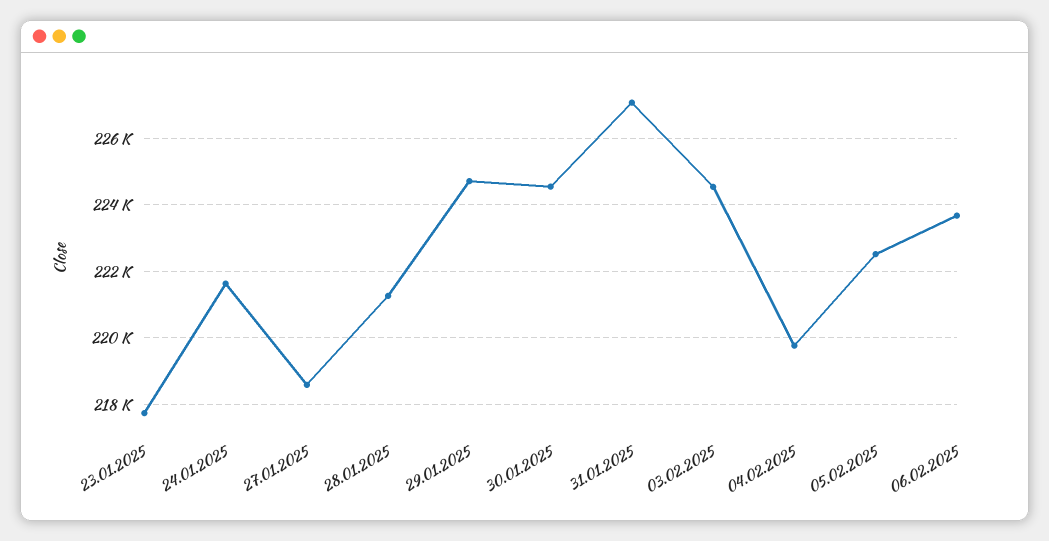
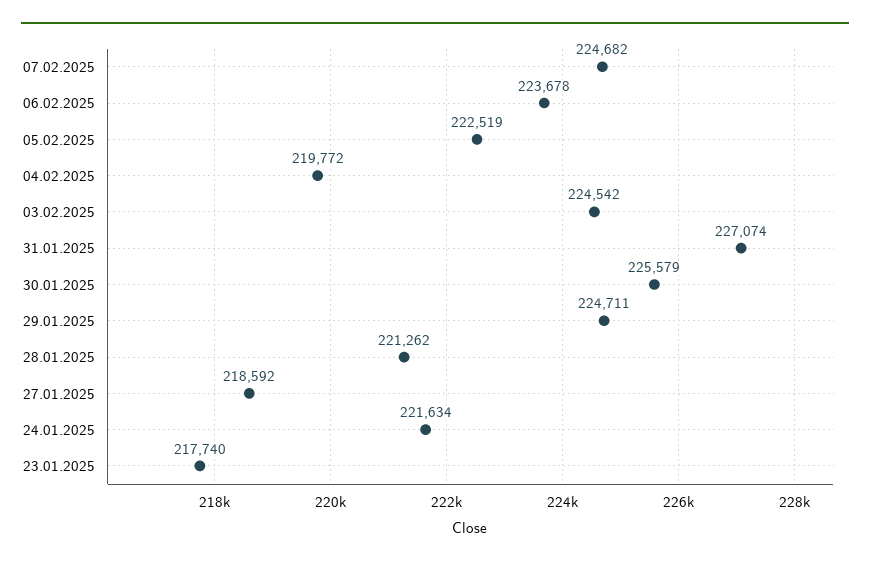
30.01.2025: 224600 -> 225579
07.02.2025: none -> 224682

